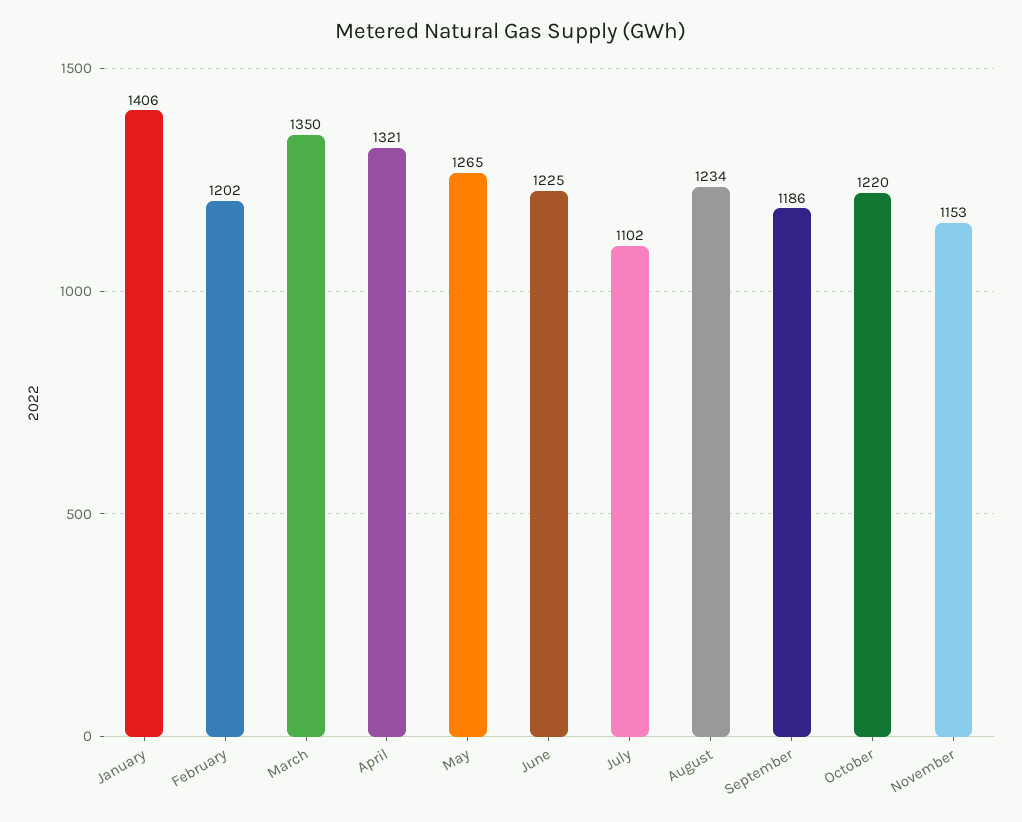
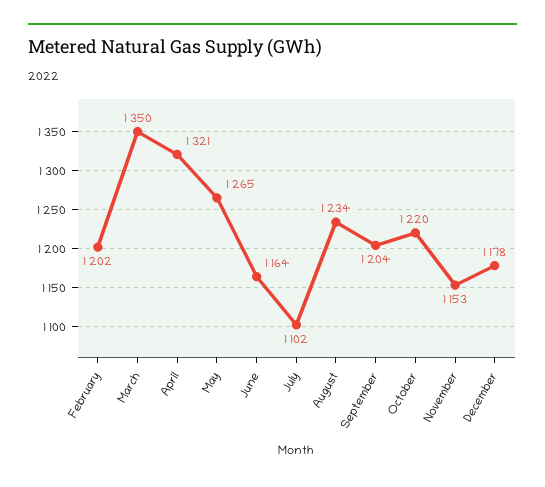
January: 1406 -> none
June: 1225 -> 1164
September: 1186 -> 1204
December: none -> 1178

